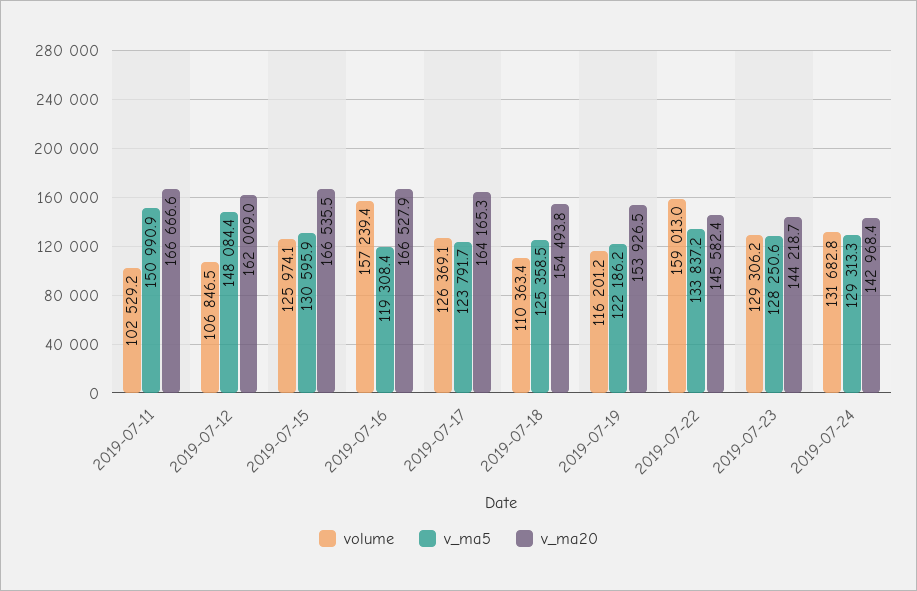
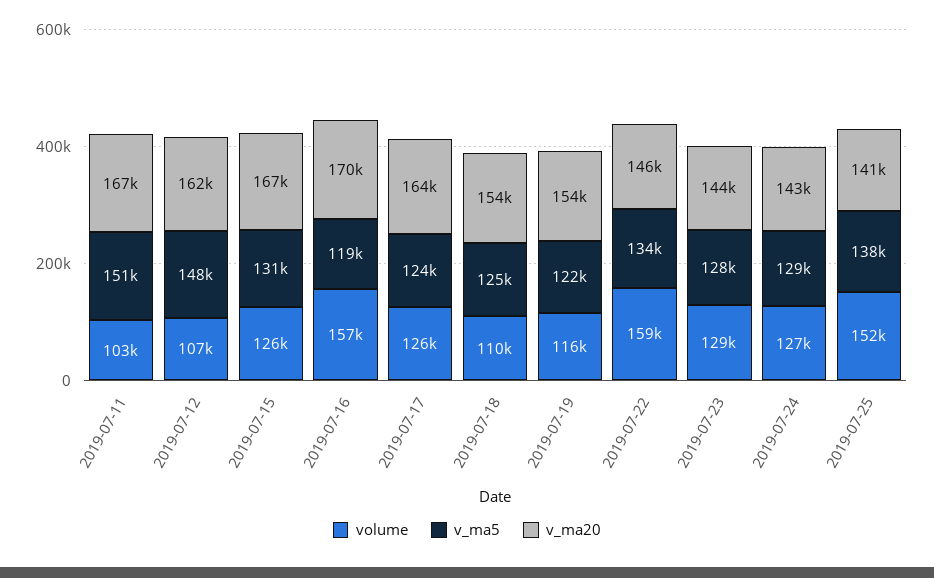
v_ma20, 2019-07-16: 166527.9 -> 170000
volume, 2019-07-24: 131682.8 -> 127000
volume, 2019-07-25: none -> 152000
v_ma5, 2019-07-25: none -> 138000
v_ma20, 2019-07-25: none -> 141000

